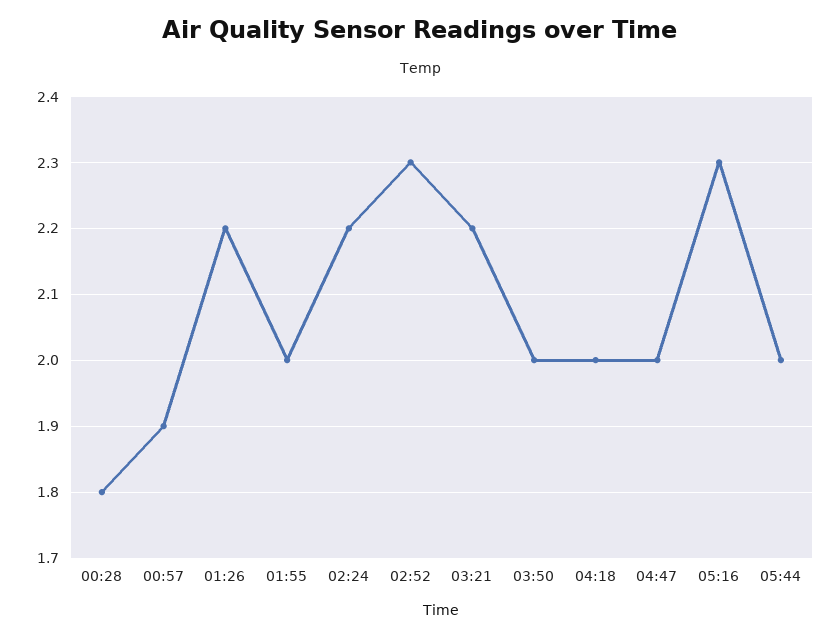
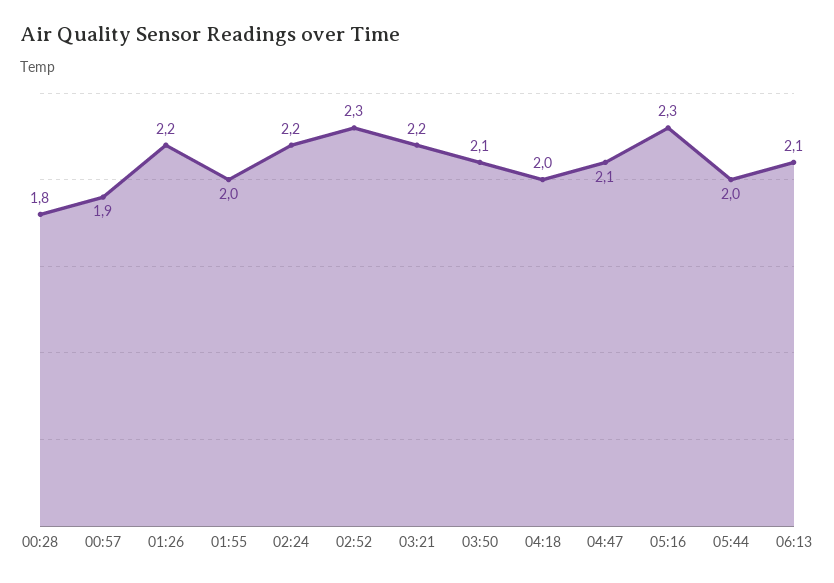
03:50: 2 -> 2.1
04:47: 2 -> 2.1
06:13: none -> 2.1

